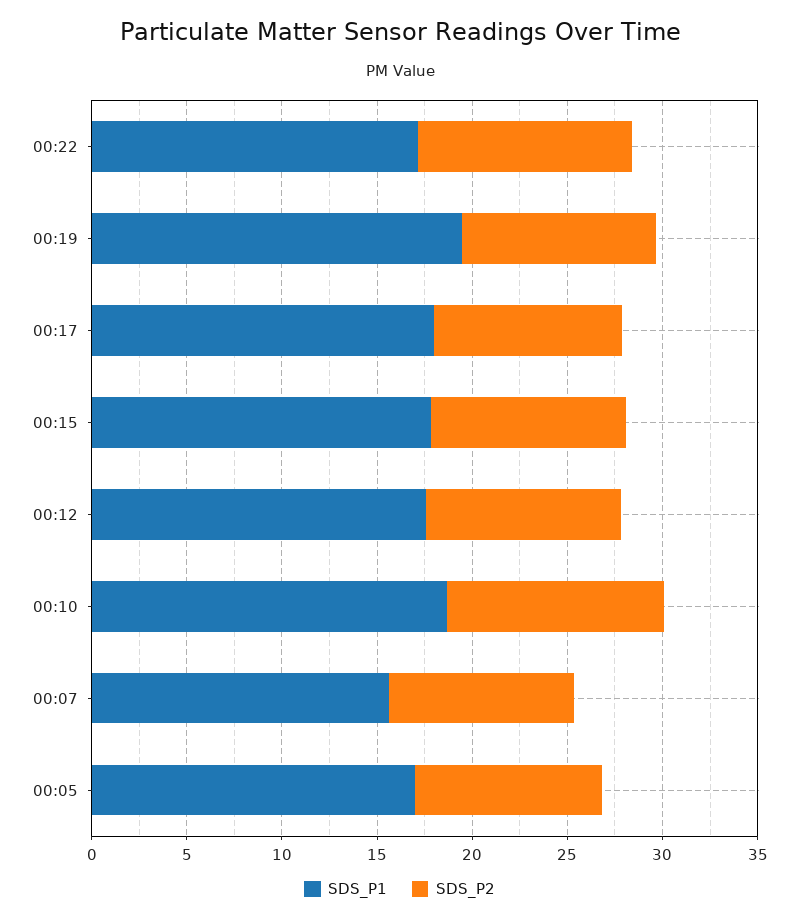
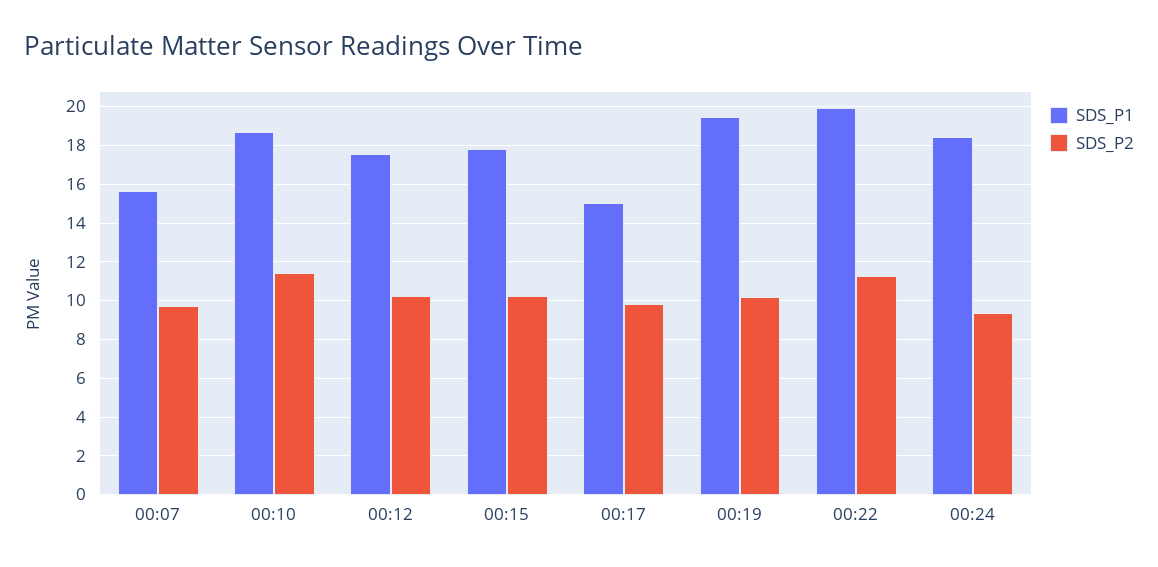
SDS_P1, 00:22: 17 -> 20
SDS_P1, 00:17: 18 -> 15
SDS_P1, 00:05: 17 -> none
SDS_P2, 00:05: 10 -> none
SDS_P1, 00:24: none -> 18.5
SDS_P2, 00:24: none -> 9.5

